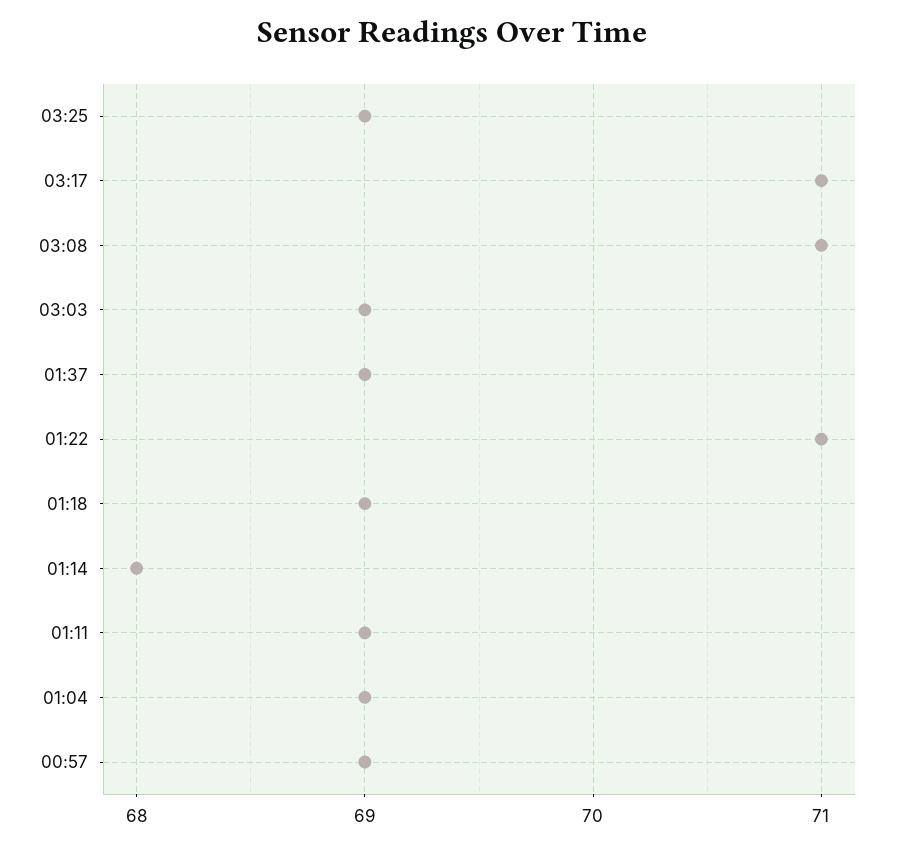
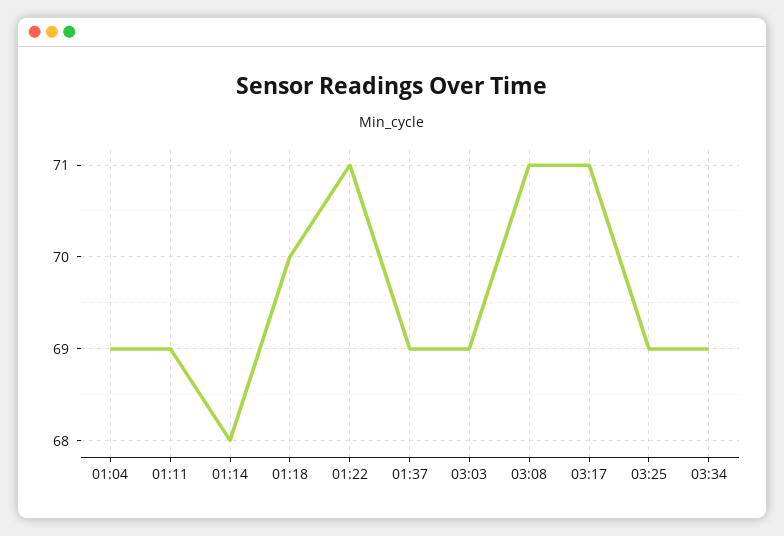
01:18: 69 -> 70
00:57: 69 -> none
03:34: none -> 69

